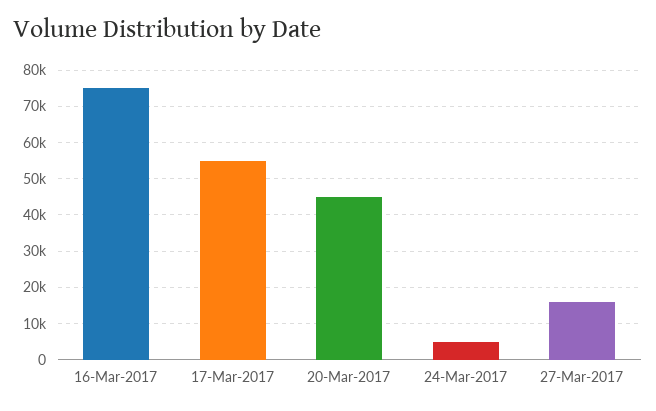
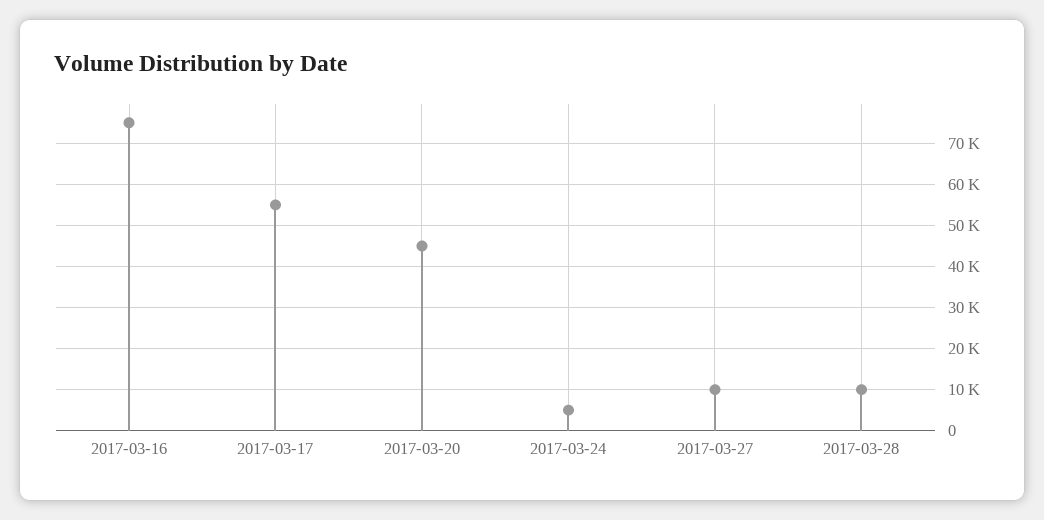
27-Mar-2017: 16000 -> 10000
2017-03-28: none -> 10000

